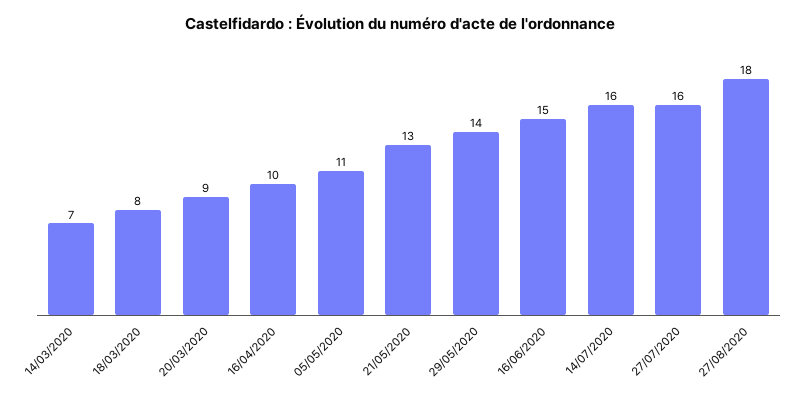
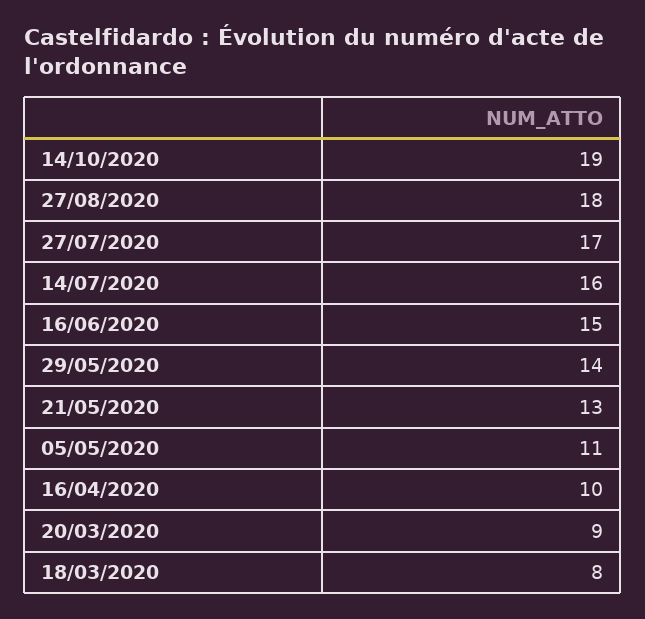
14/03/2020: 7 -> none
27/07/2020: 16 -> 17
14/10/2020: none -> 19

